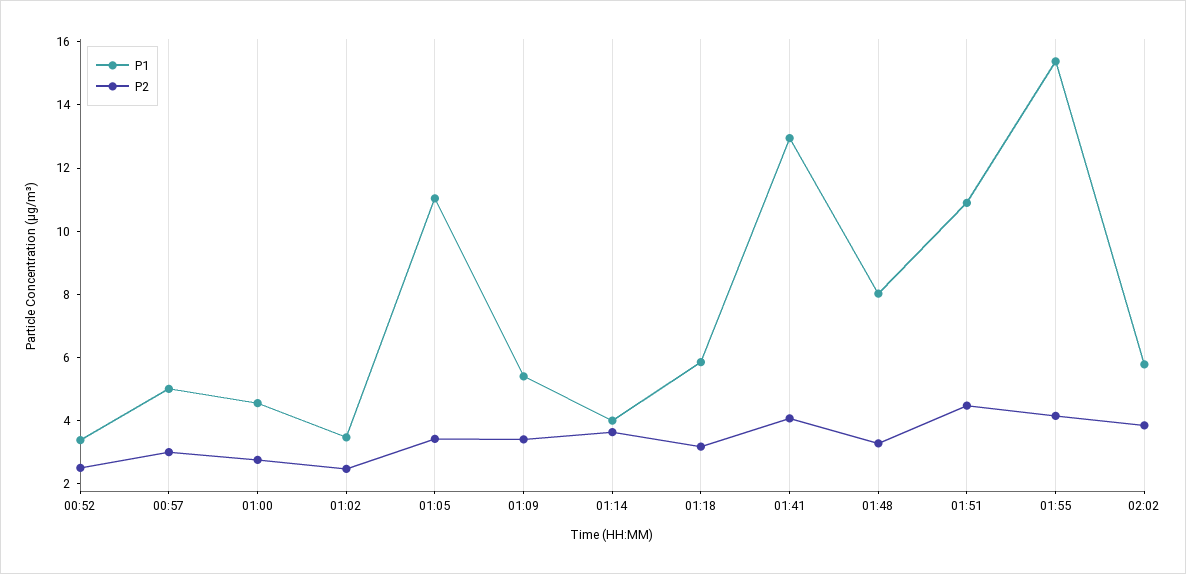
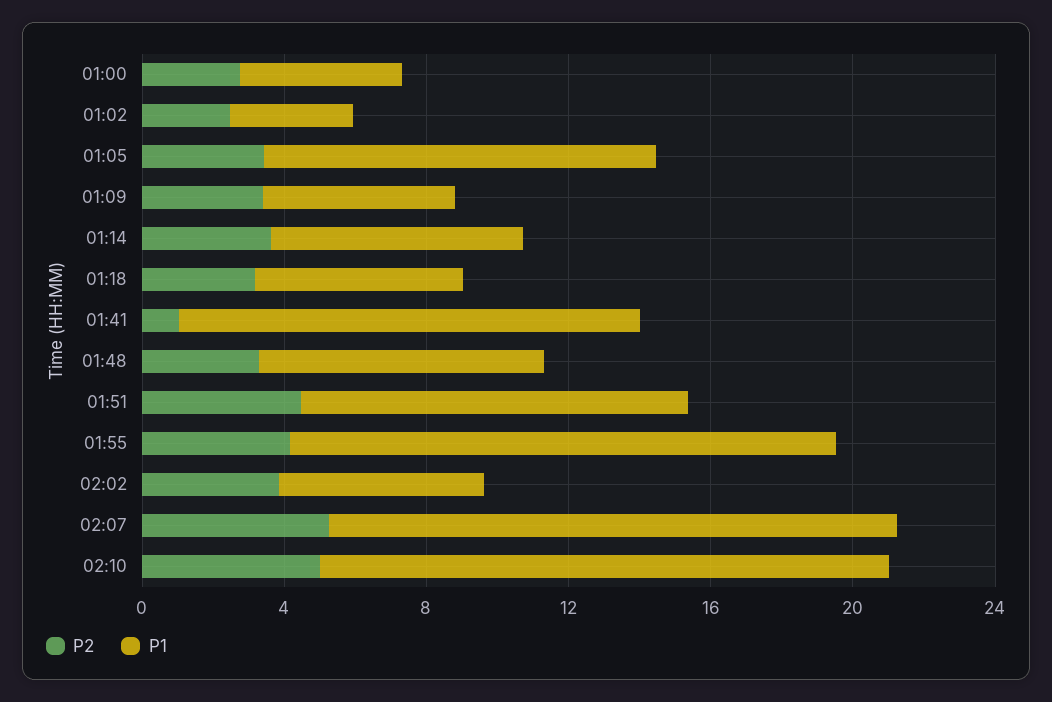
P1, 00:52: 3.5 -> none
P2, 00:52: 2.5 -> none
P1, 00:57: 5 -> none
P2, 00:57: 3 -> none
P1, 01:14: 4 -> 7
P2, 01:41: 4 -> 1
P2, 02:07: none -> 5
P1, 02:07: none -> 16
P2, 02:10: none -> 5
P1, 02:10: none -> 16

